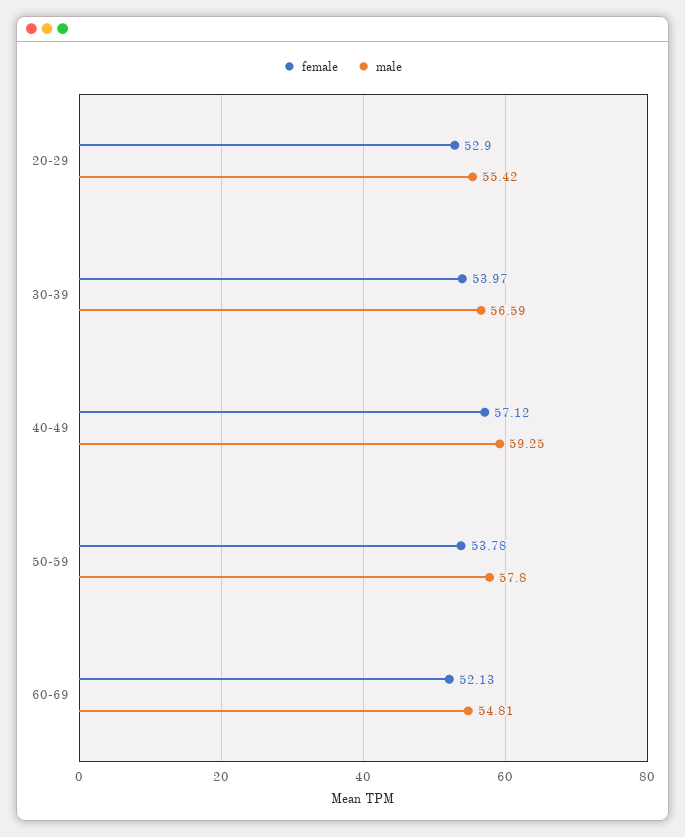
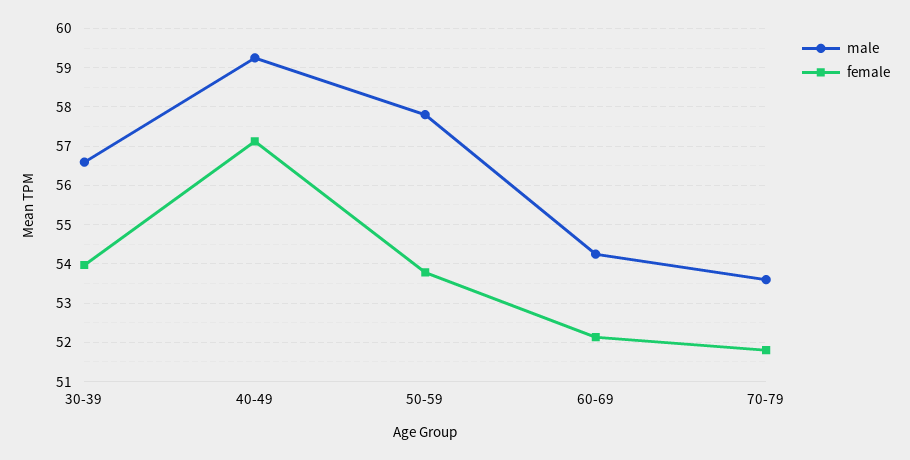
female, 20-29: 52.9 -> none
male, 20-29: 55.42 -> none
male, 60-69: 54.81 -> 54.2
male, 70-79: none -> 53.6
female, 70-79: none -> 51.8

